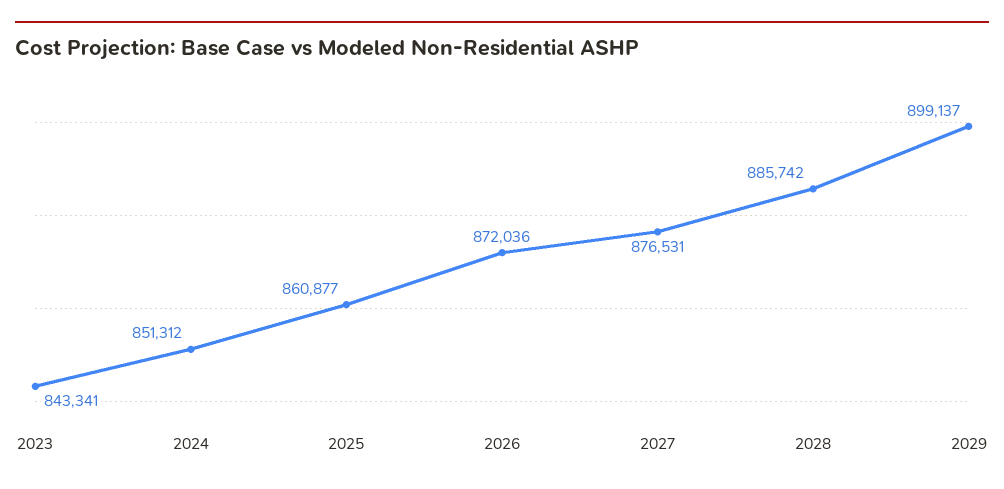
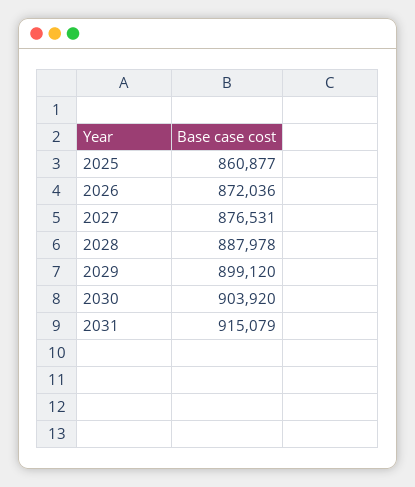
2023: 843341 -> none
2024: 851312 -> none
2028: 885742 -> 887978
2029: 899137 -> 899120
2030: none -> 903920
2031: none -> 915079

